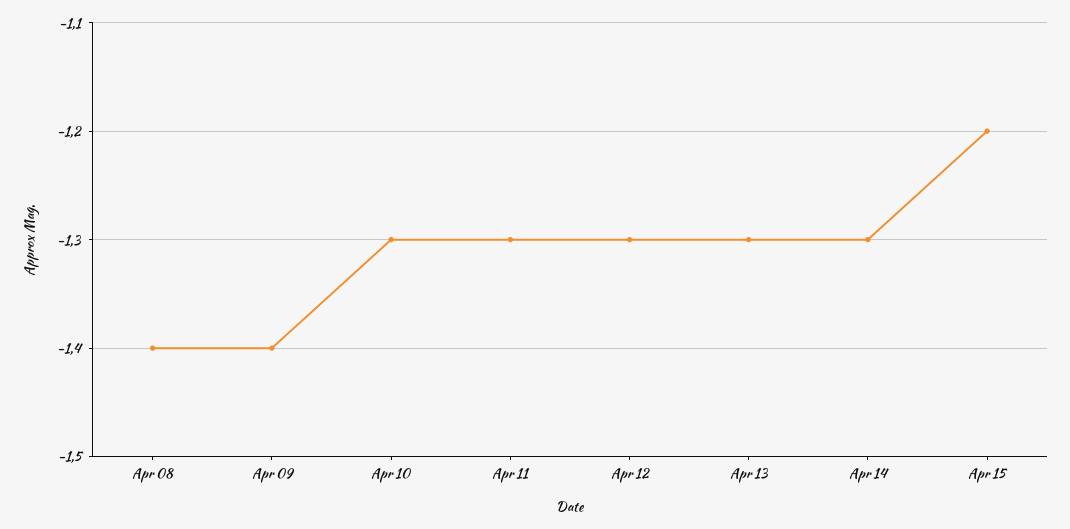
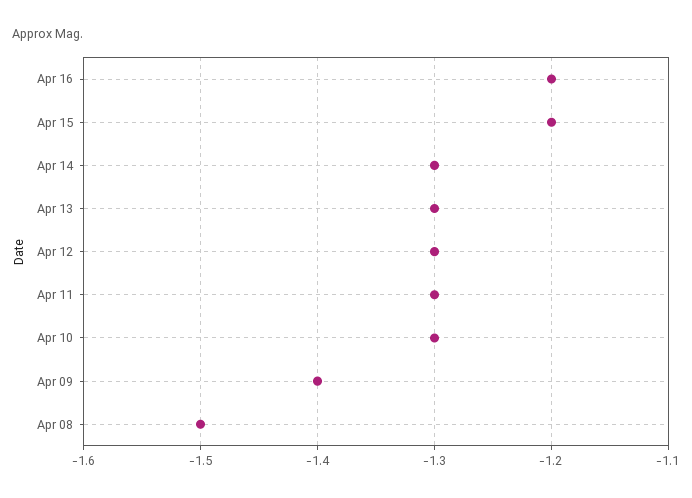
Apr 08: -1.4 -> -1.5
Apr 16: none -> -1.2

